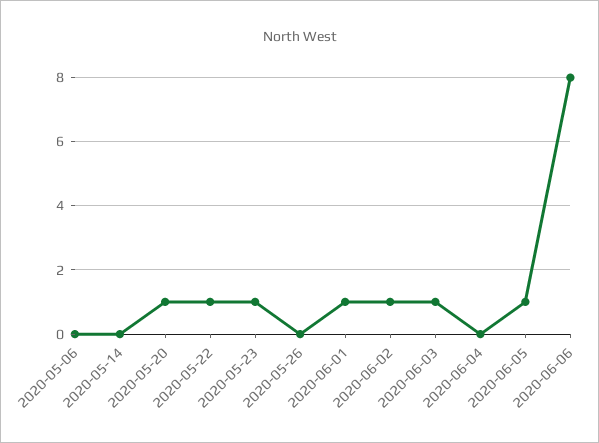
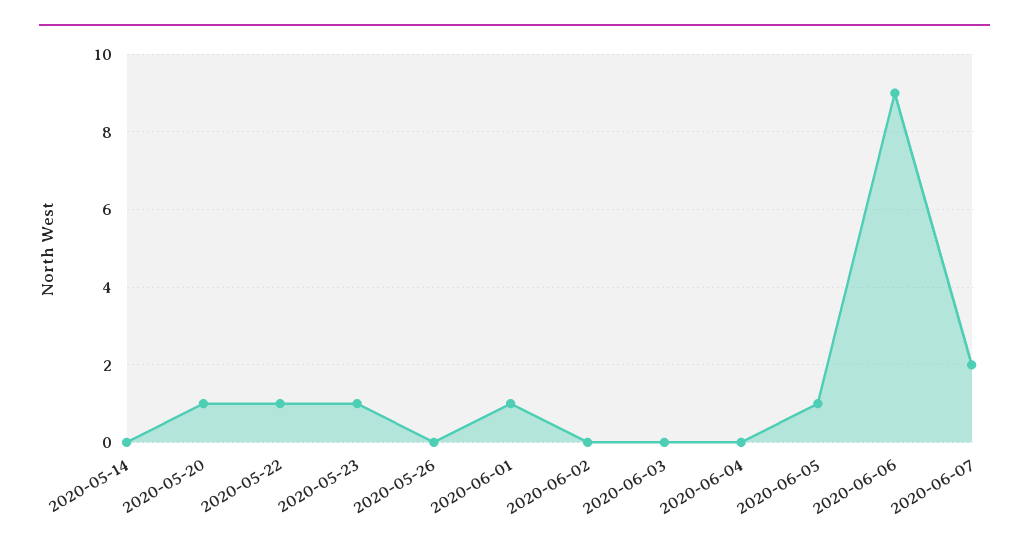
2020-05-06: 0 -> none
2020-06-02: 1 -> 0
2020-06-03: 1 -> 0
2020-06-06: 8 -> 9
2020-06-07: none -> 2

